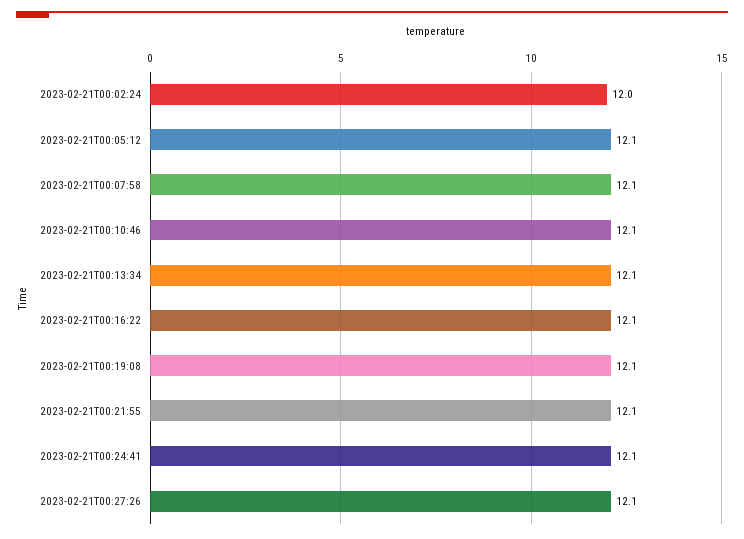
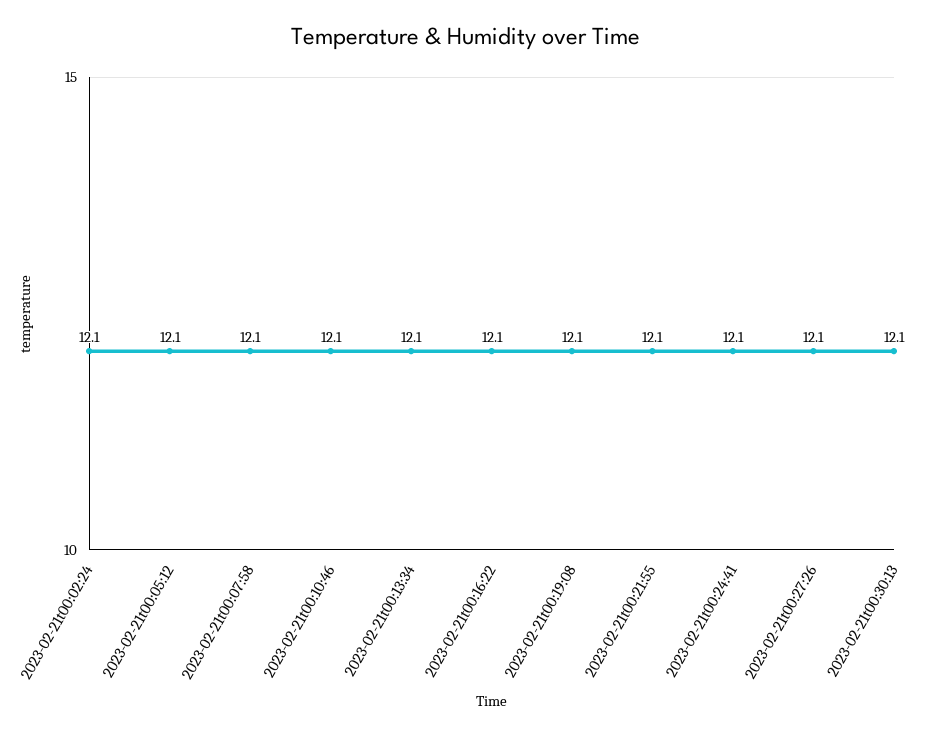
2023-02-21T00:02:24: 12 -> 12.1
2023-02-21t00:30:13: none -> 12.1

